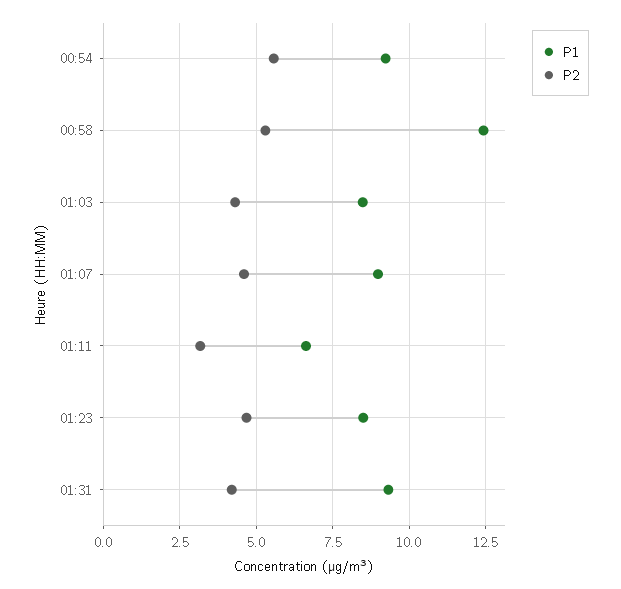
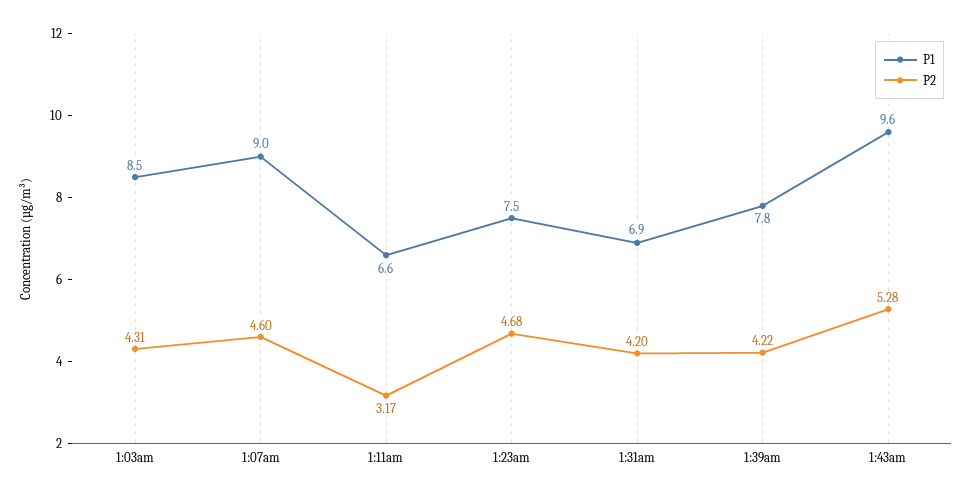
P1, 00:54: 9.25 -> none
P2, 00:54: 5.5 -> none
P1, 00:58: 12.5 -> none
P2, 00:58: 5.25 -> none
P1, 01:23: 8.5 -> 7.5
P1, 01:31: 9.25 -> 6.9
P1, 1:39am: none -> 7.8
P2, 1:39am: none -> 4.22
P1, 1:43am: none -> 9.6
P2, 1:43am: none -> 5.28

